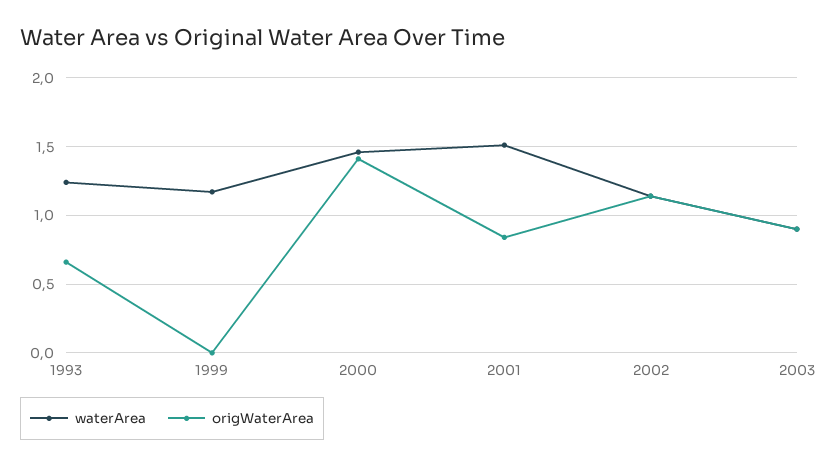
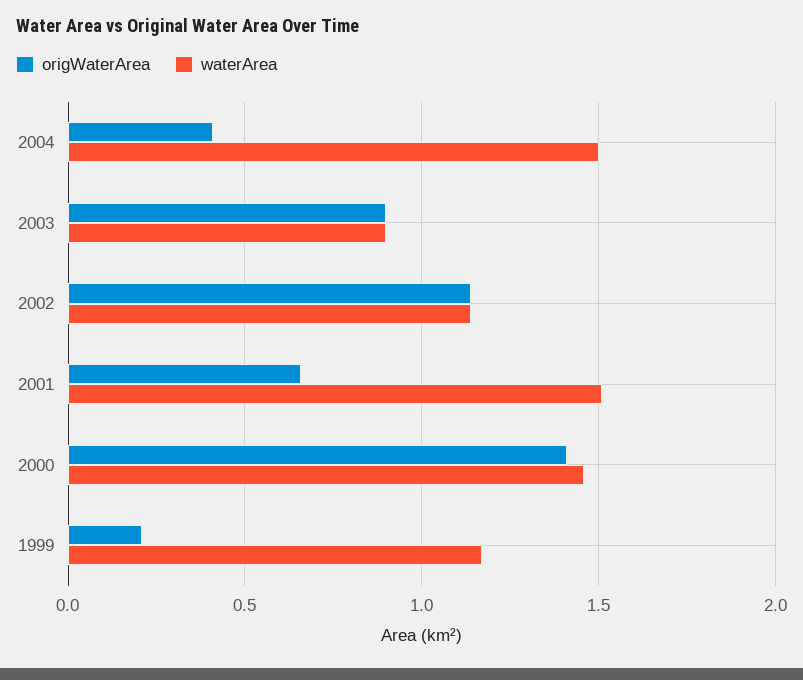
waterArea, 1993: 1.25 -> none
origWaterArea, 1993: 0.65 -> none
origWaterArea, 1999: 0 -> 0.2
origWaterArea, 2001: 0.85 -> 0.65
origWaterArea, 2004: none -> 0.4
waterArea, 2004: none -> 1.5

